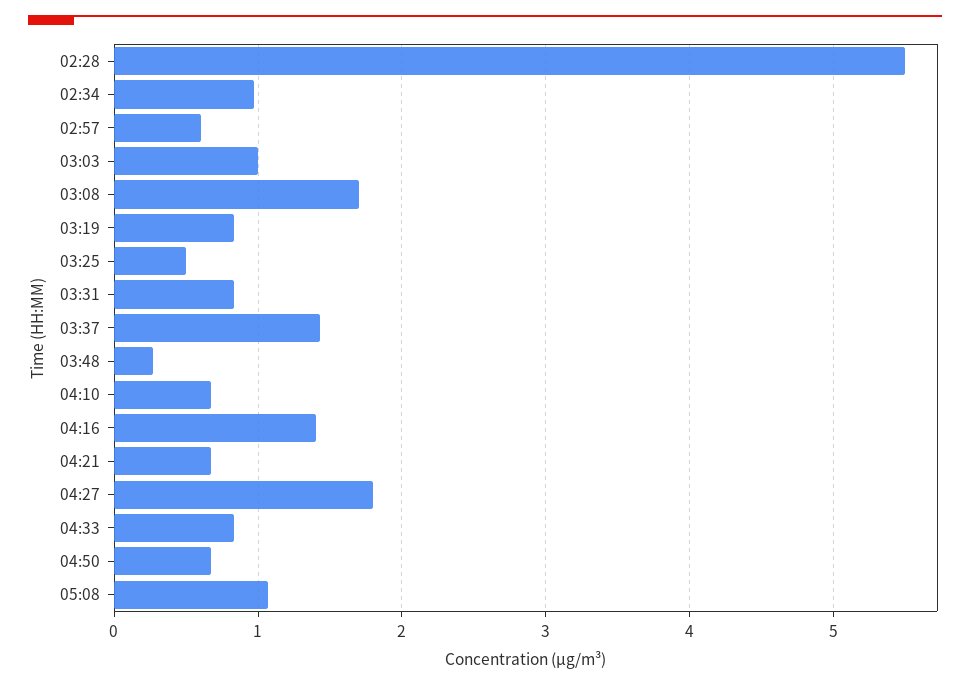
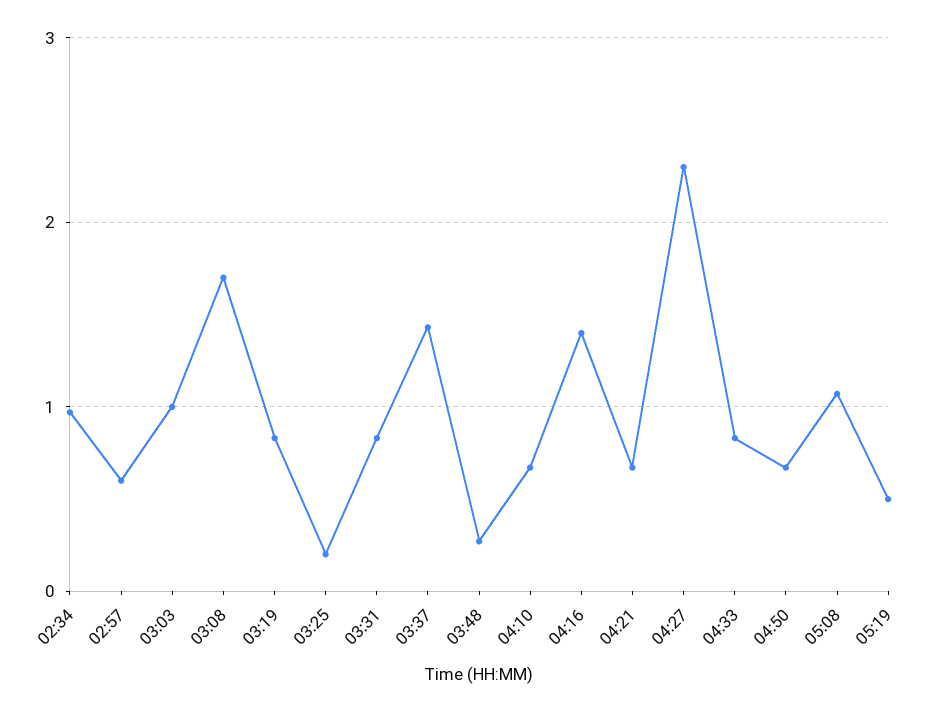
02:28: 5.5 -> none
03:25: 0.5 -> 0.2
04:27: 1.8 -> 2.3
05:19: none -> 0.5

